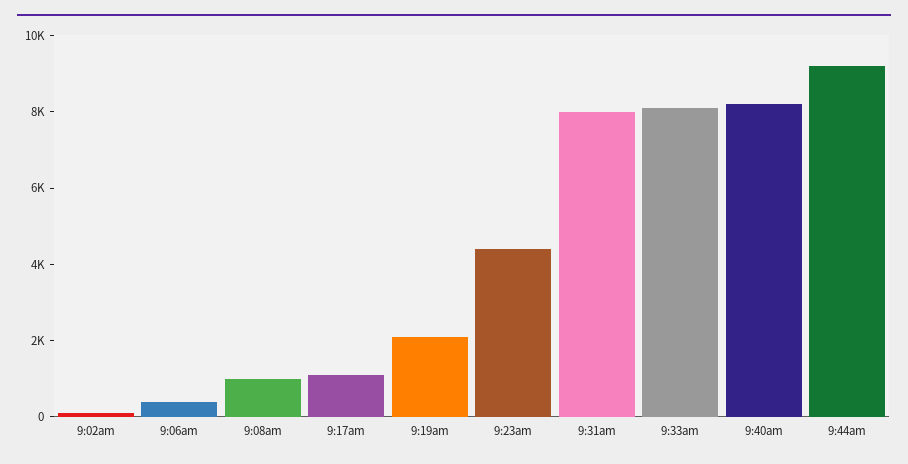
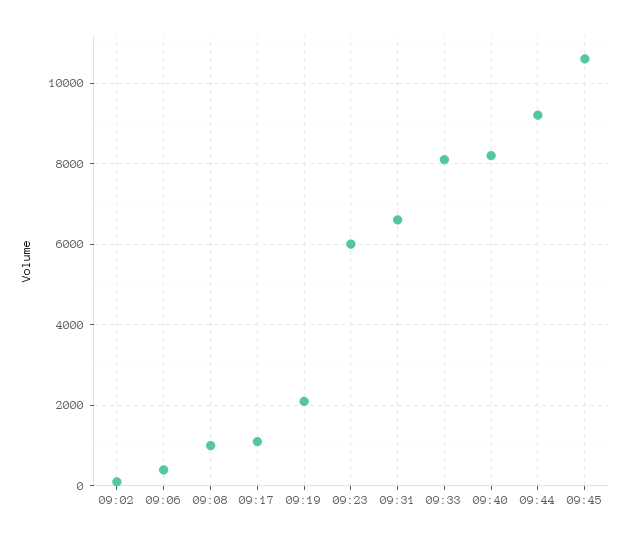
9:23am: 4500 -> 6000
9:31am: 8000 -> 6600
09:45: none -> 10600

